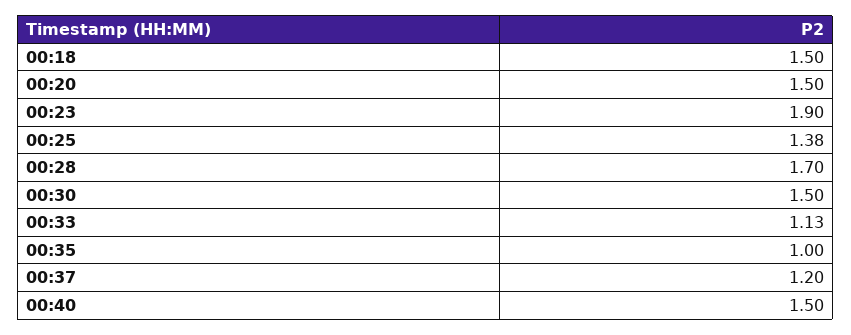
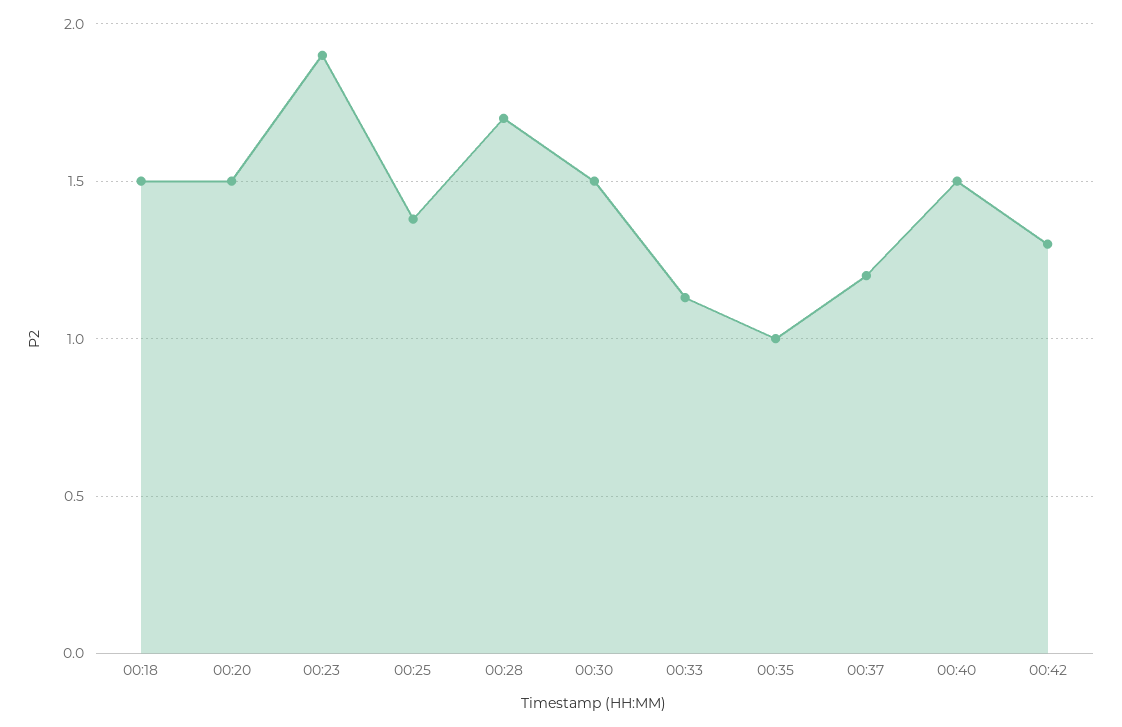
00:42: none -> 1.3

